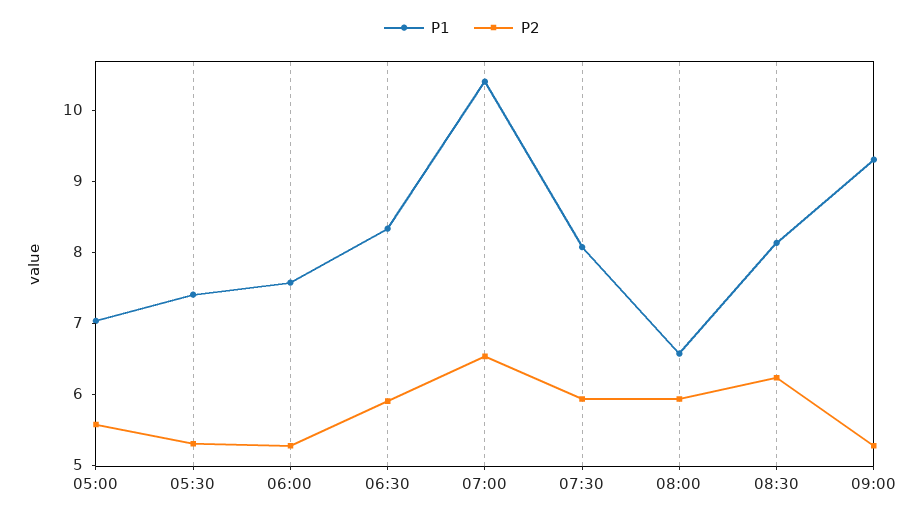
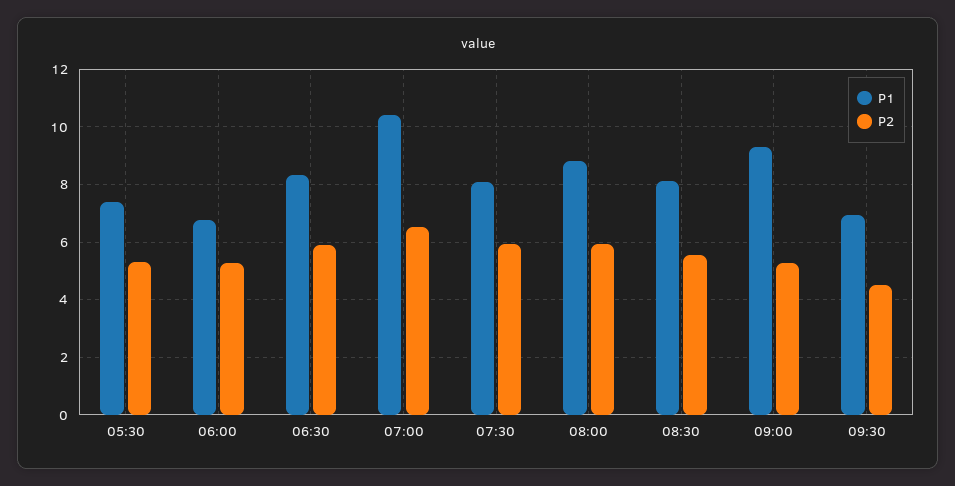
P1, 05:00: 7 -> none
P2, 05:00: 5.6 -> none
P1, 06:00: 7.6 -> 6.75
P1, 08:00: 6.6 -> 8.75
P2, 08:30: 6.2 -> 5.5
P1, 09:30: none -> 7
P2, 09:30: none -> 4.5

